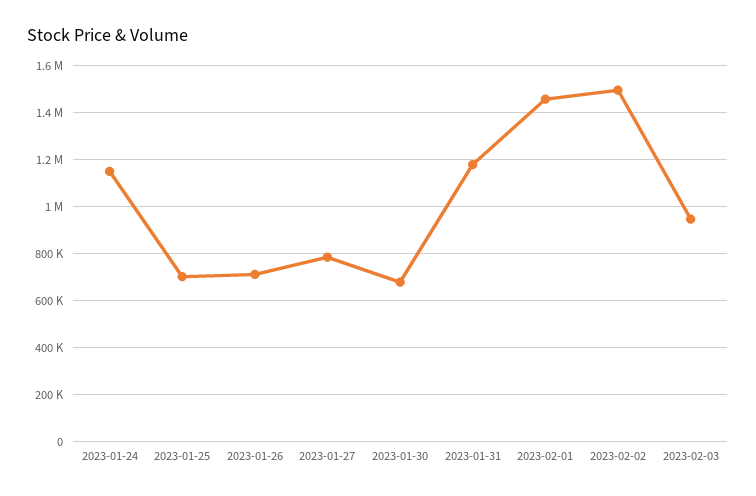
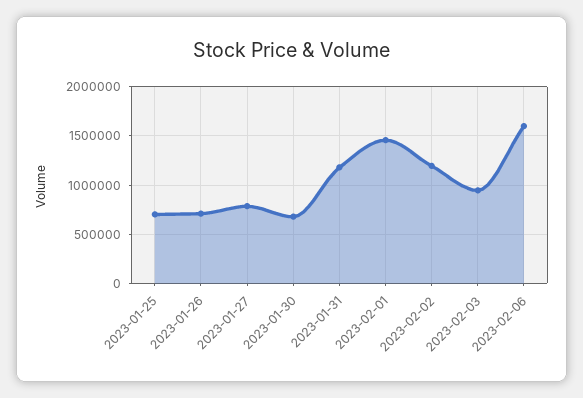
2023-01-24: 1150000 -> none
2023-02-02: 1500000 -> 1200000
2023-02-06: none -> 1600000

